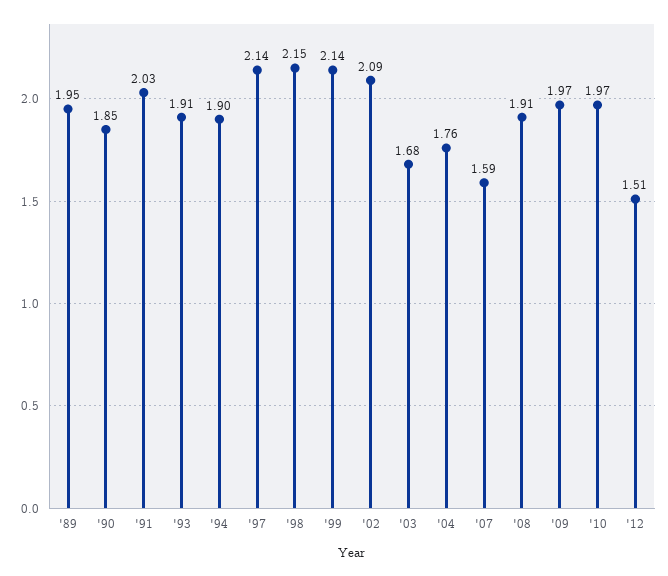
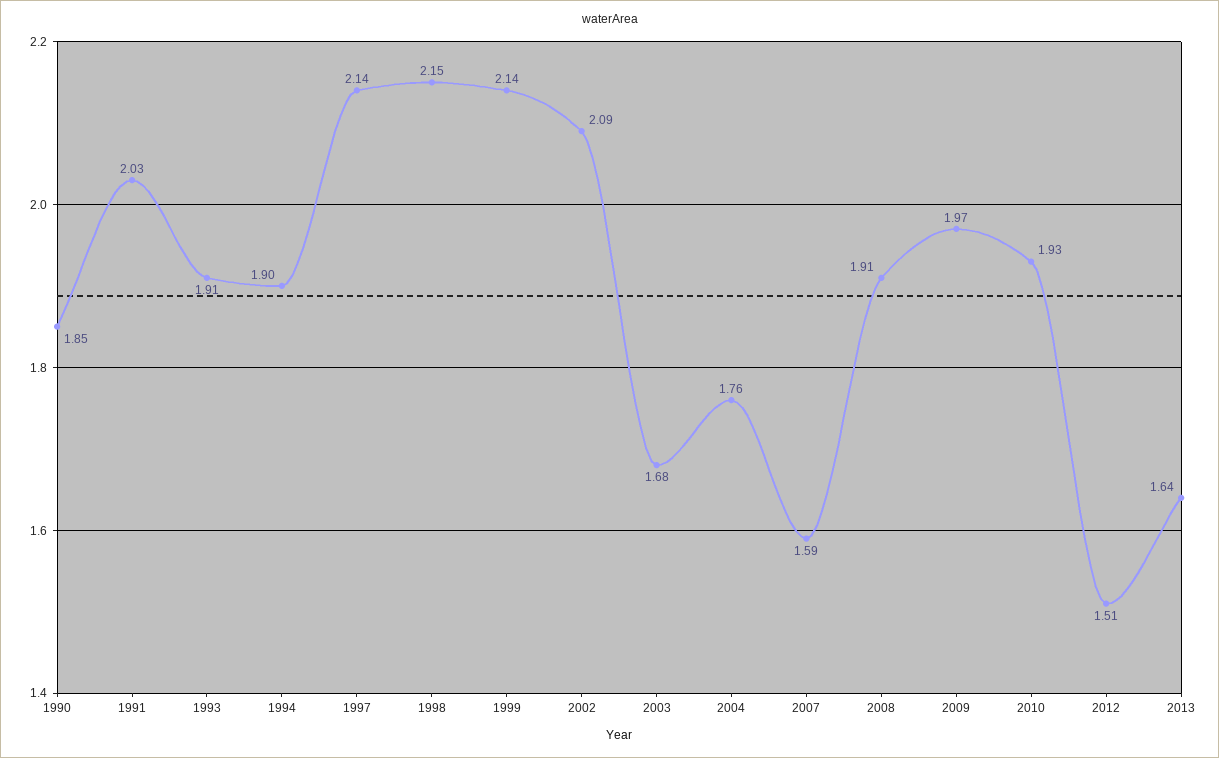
'89: 1.95 -> none
'10: 1.97 -> 1.93
2013: none -> 1.64

